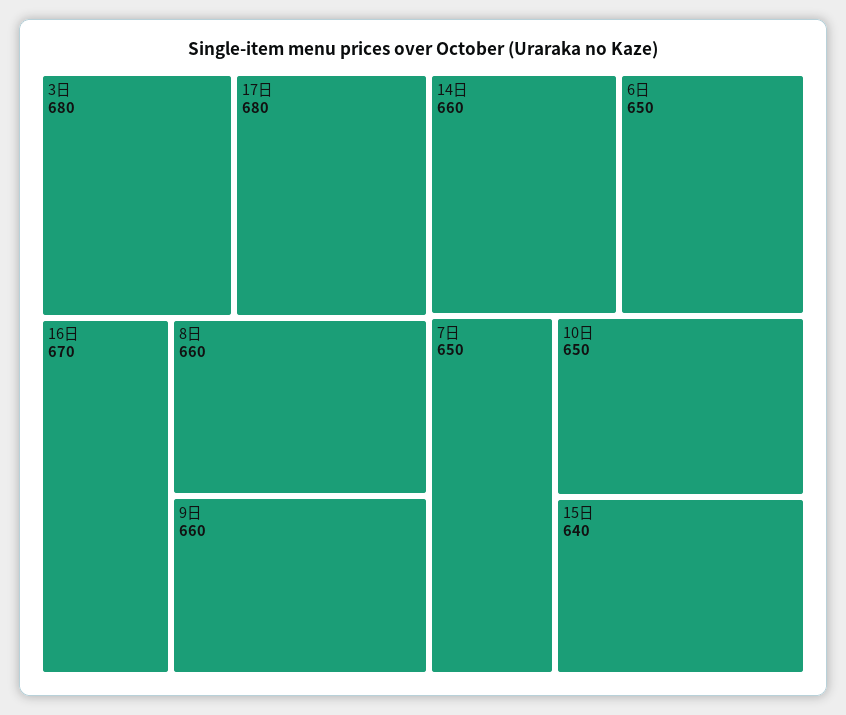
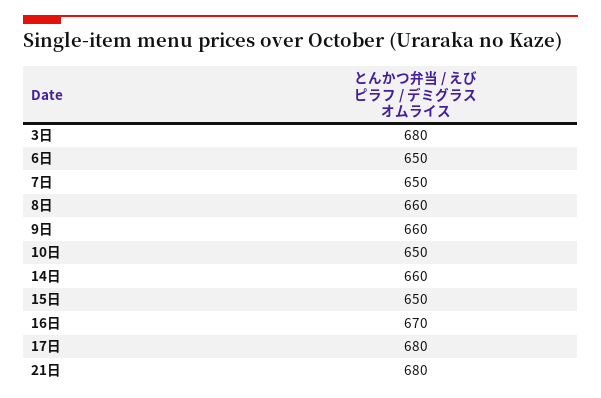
15日: 640 -> 650
21日: none -> 680

